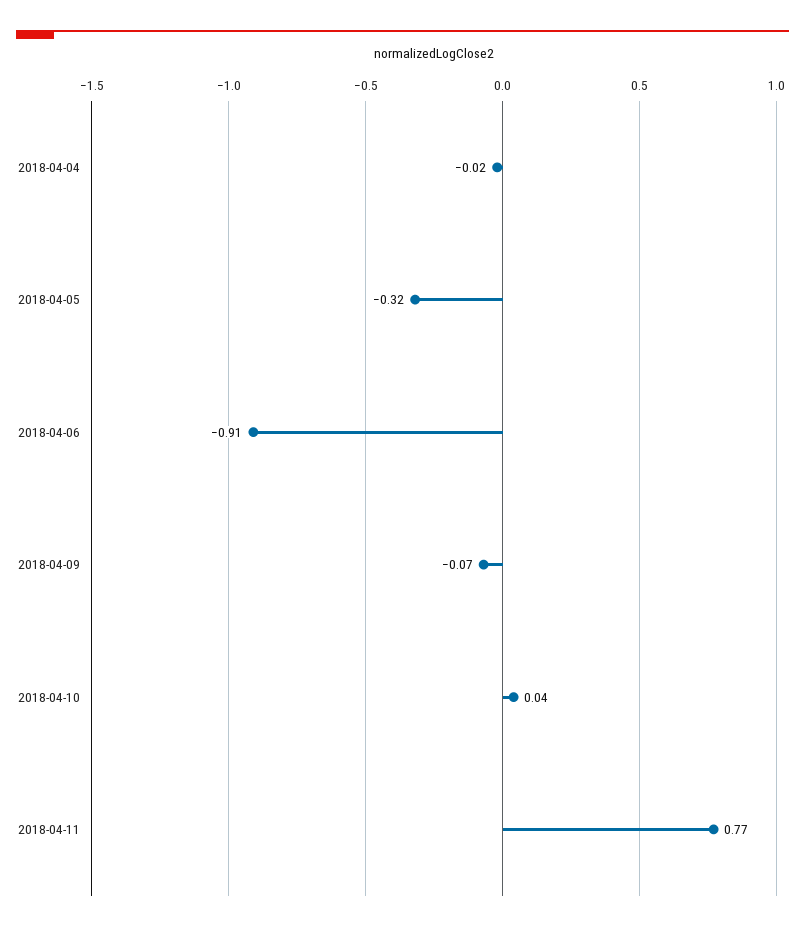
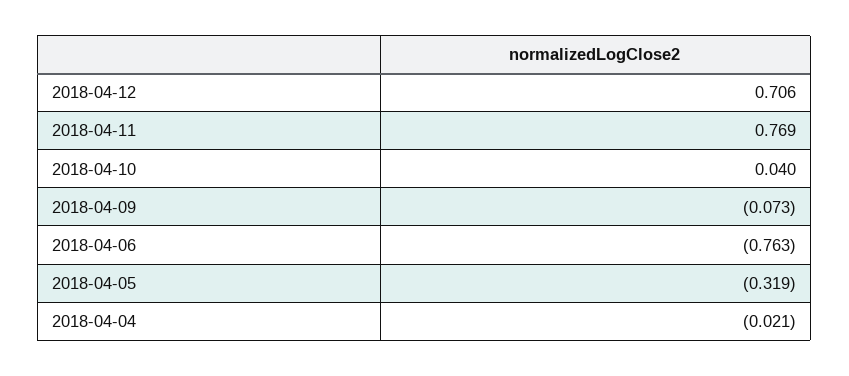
2018-04-06: -0.91 -> -0.763
2018-04-12: none -> 0.706

